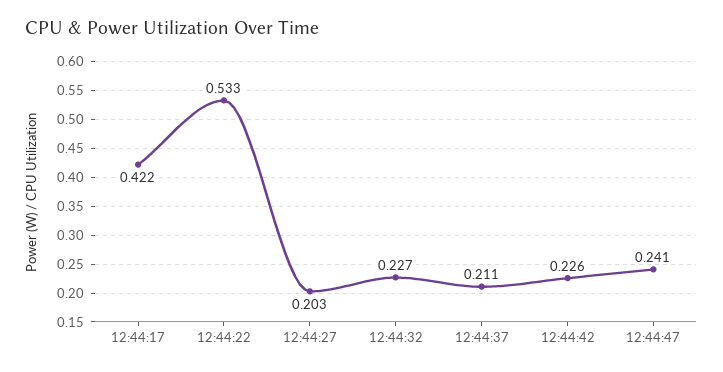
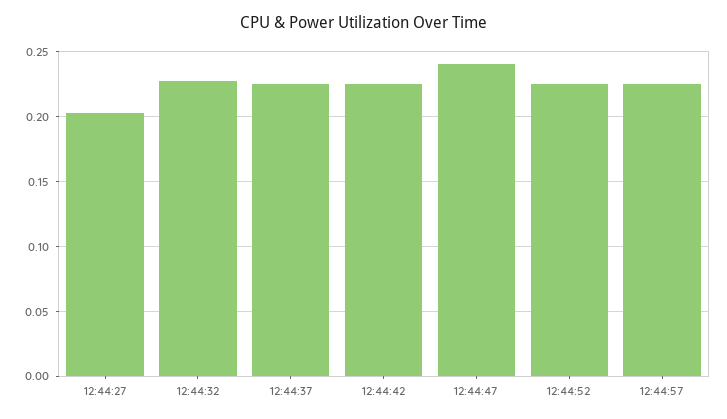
12:44:17: 0.422 -> none
12:44:22: 0.533 -> none
12:44:37: 0.211 -> 0.225
12:44:52: none -> 0.225
12:44:57: none -> 0.225

